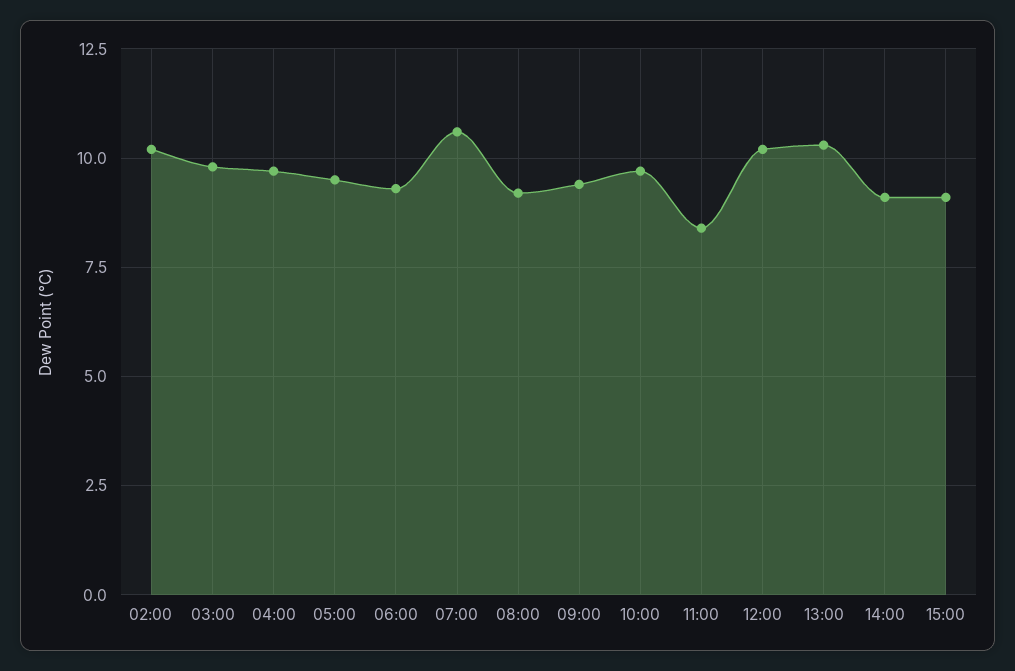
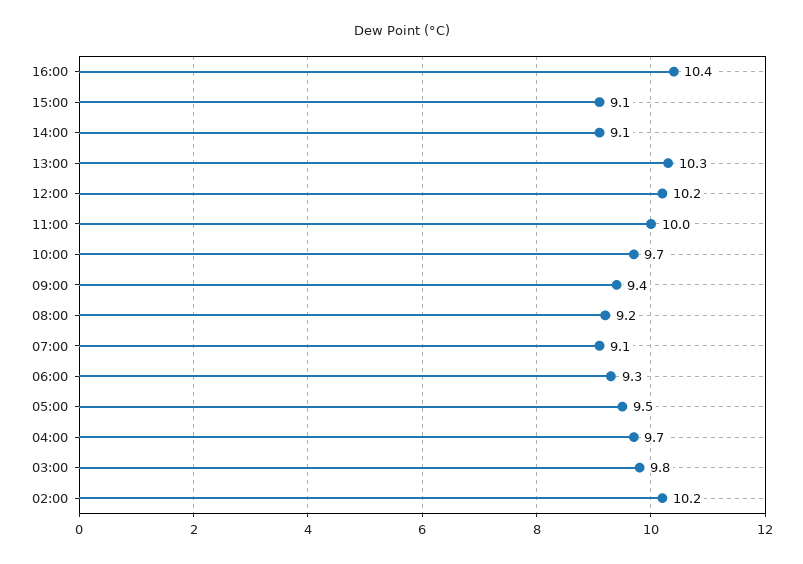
07:00: 10.5 -> 9.1
11:00: 8.5 -> 10
16:00: none -> 10.4

